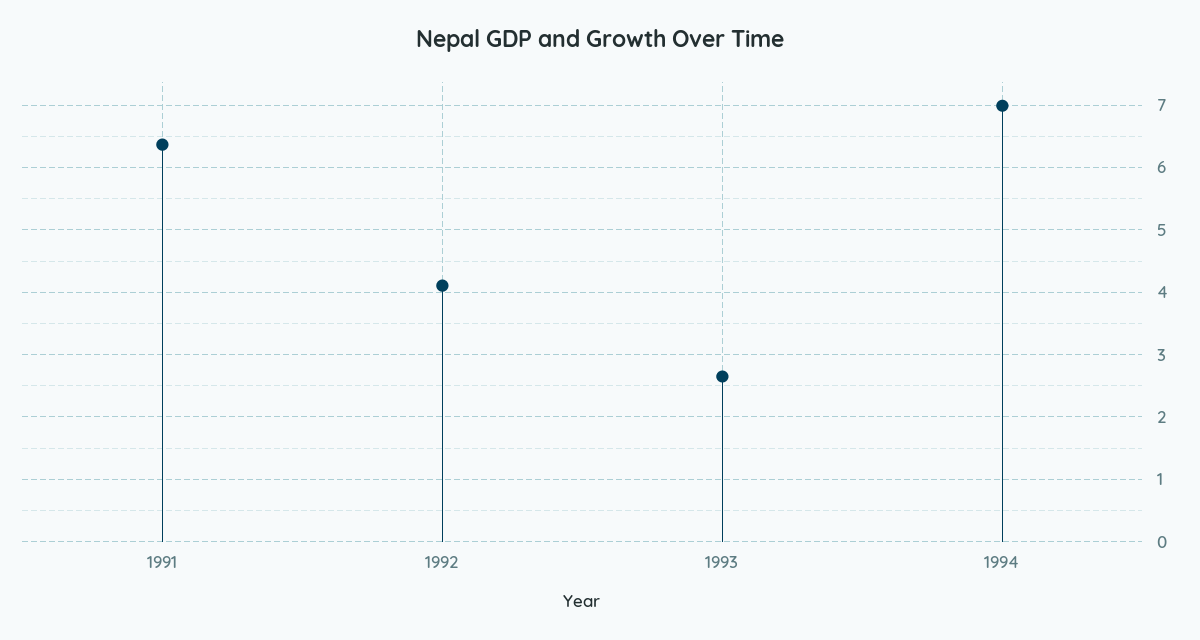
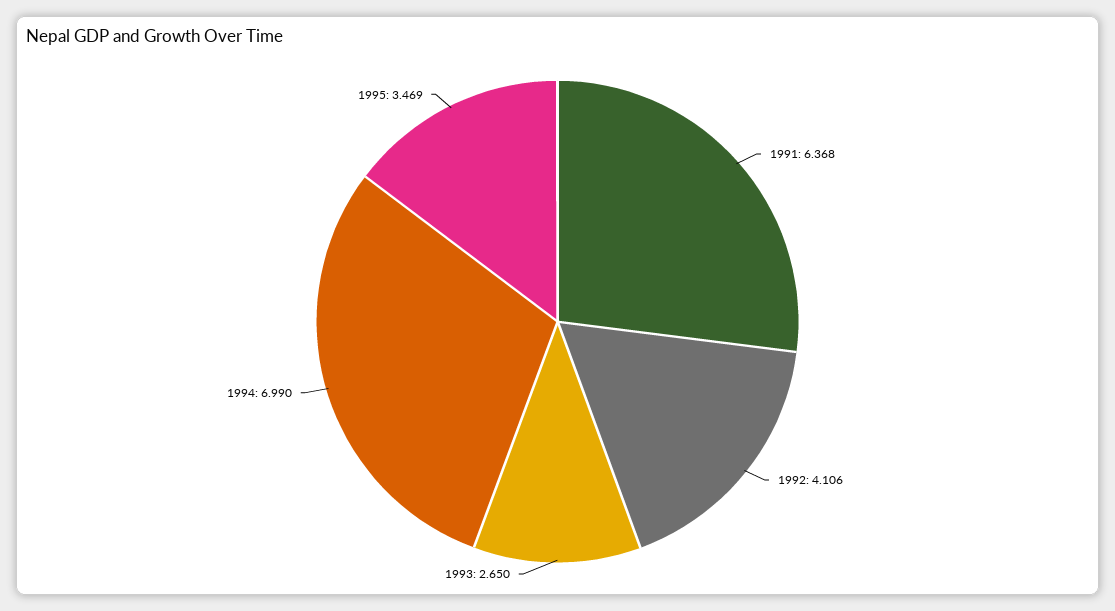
1995: none -> 3.469

